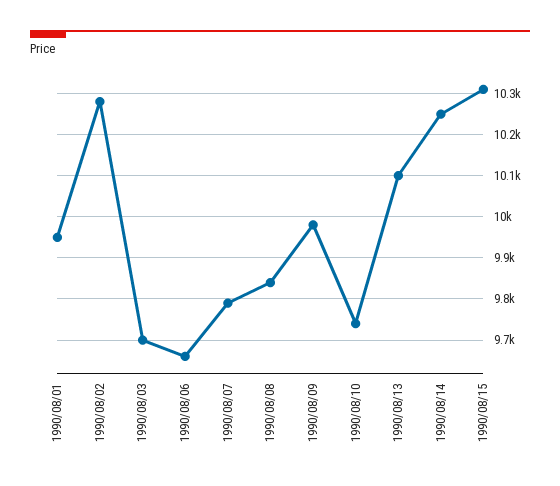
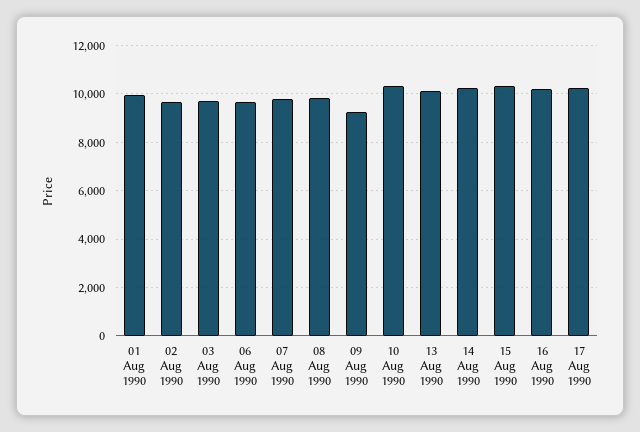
1990/08/02: 10280 -> 9750
1990/08/09: 9980 -> 9250
1990/08/10: 9740 -> 10250
16 Aug 1990: none -> 10250
17 Aug 1990: none -> 10250

